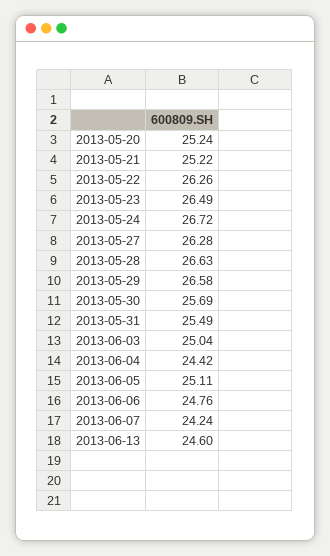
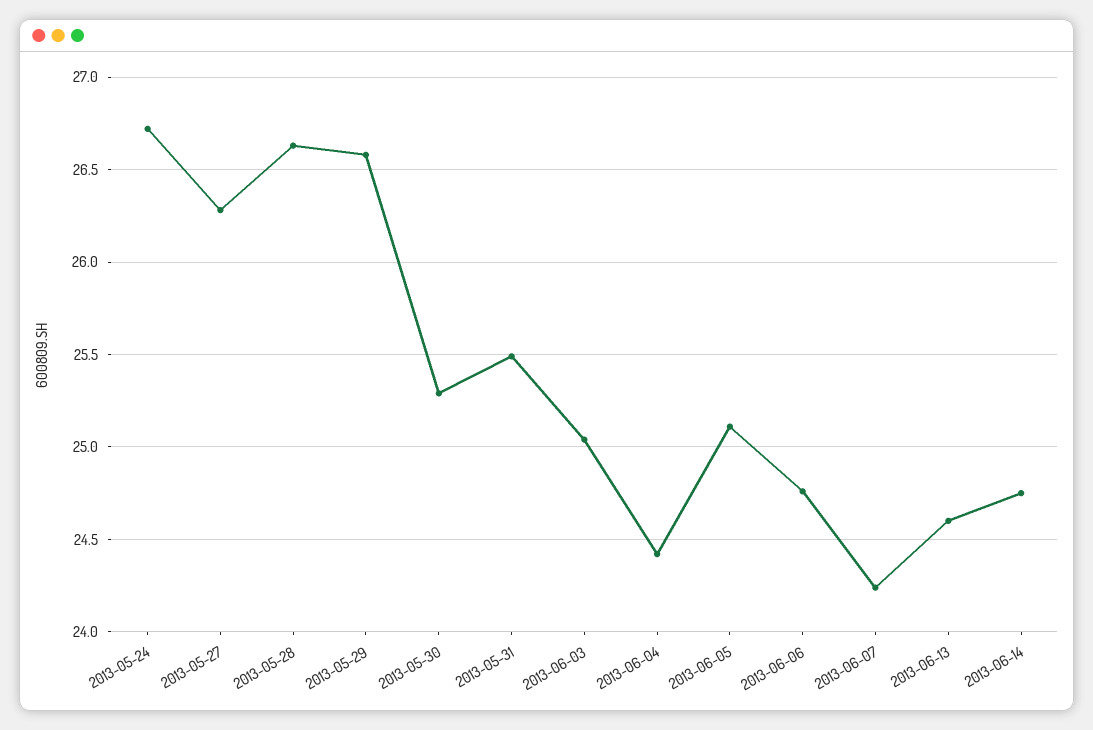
2013-05-20: 25.24 -> none
2013-05-21: 25.22 -> none
2013-05-22: 26.26 -> none
2013-05-23: 26.49 -> none
2013-05-30: 25.69 -> 25.3
2013-06-14: none -> 24.75

